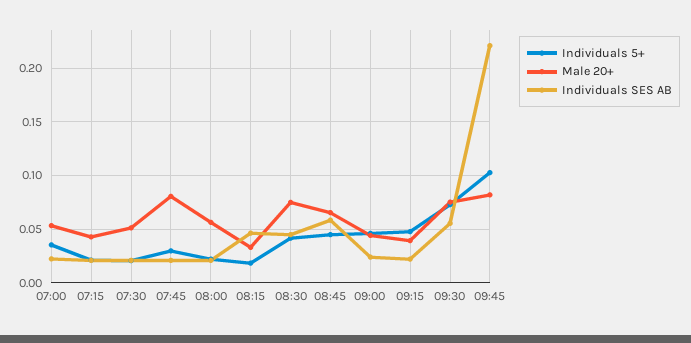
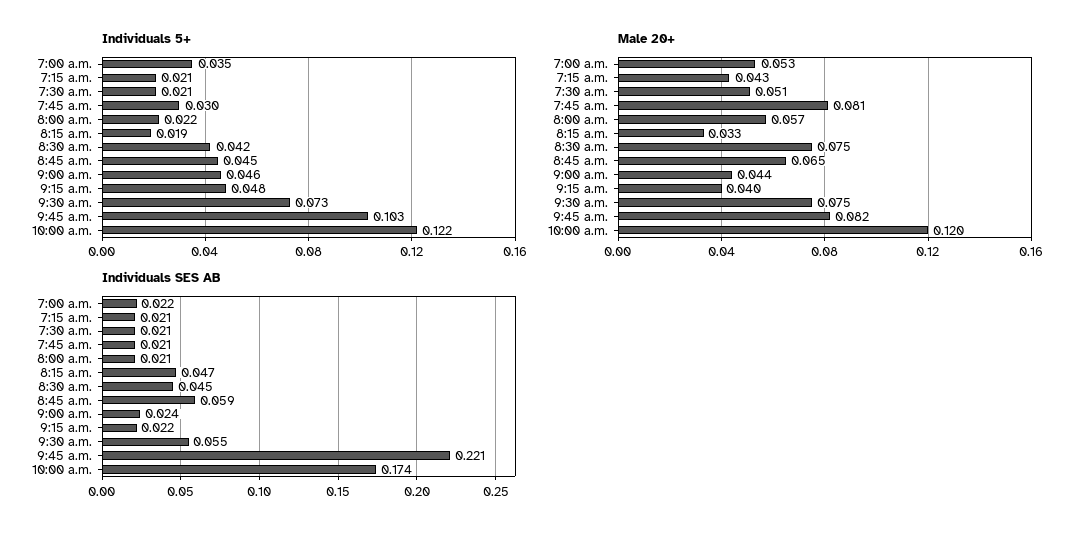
Individuals 5+, 10:00 a.m.: none -> 0.122
Male 20+, 10:00 a.m.: none -> 0.12
Individuals SES AB, 10:00 a.m.: none -> 0.174

